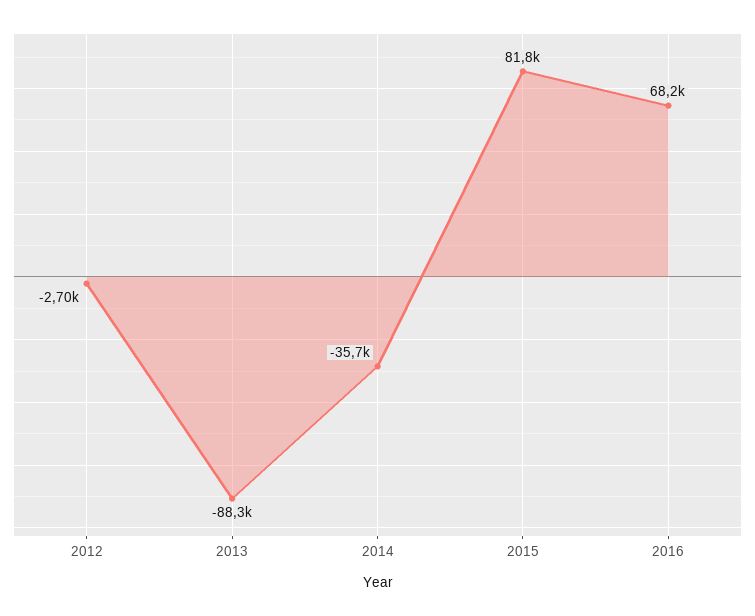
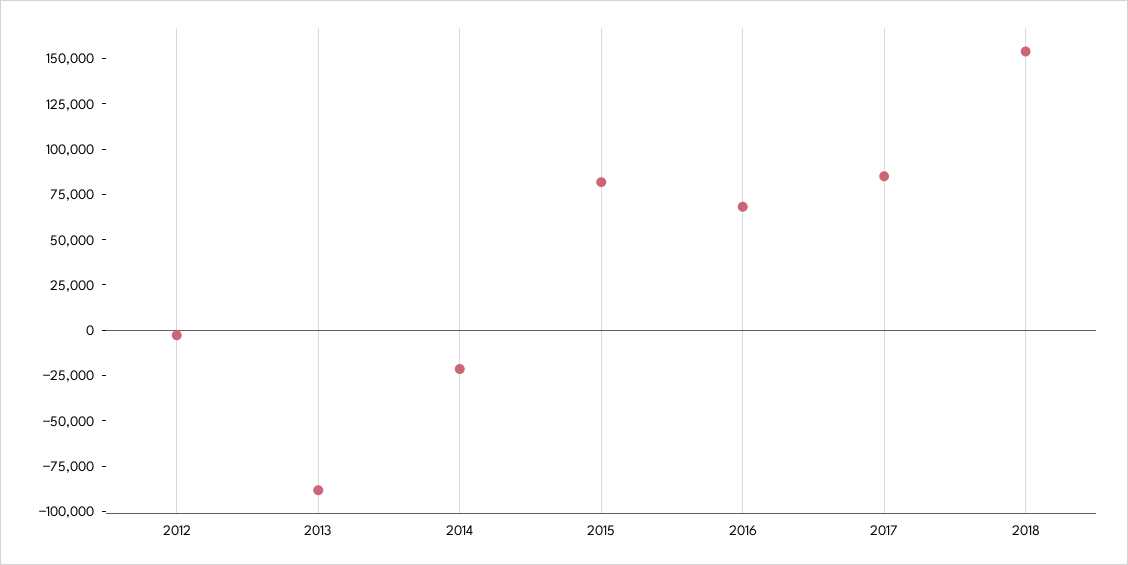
2014: -35700 -> -20000
2017: none -> 85000
2018: none -> 155000

